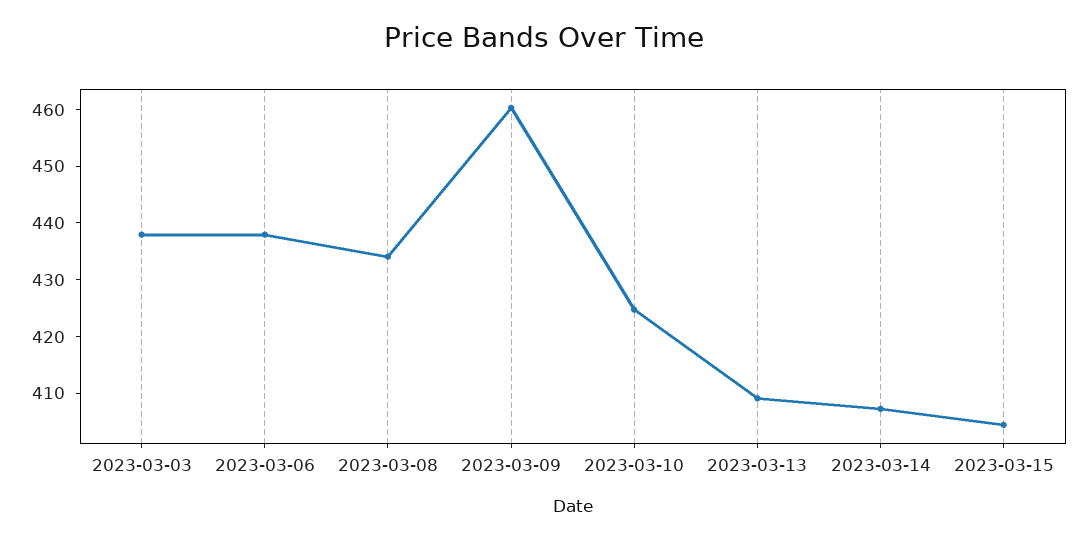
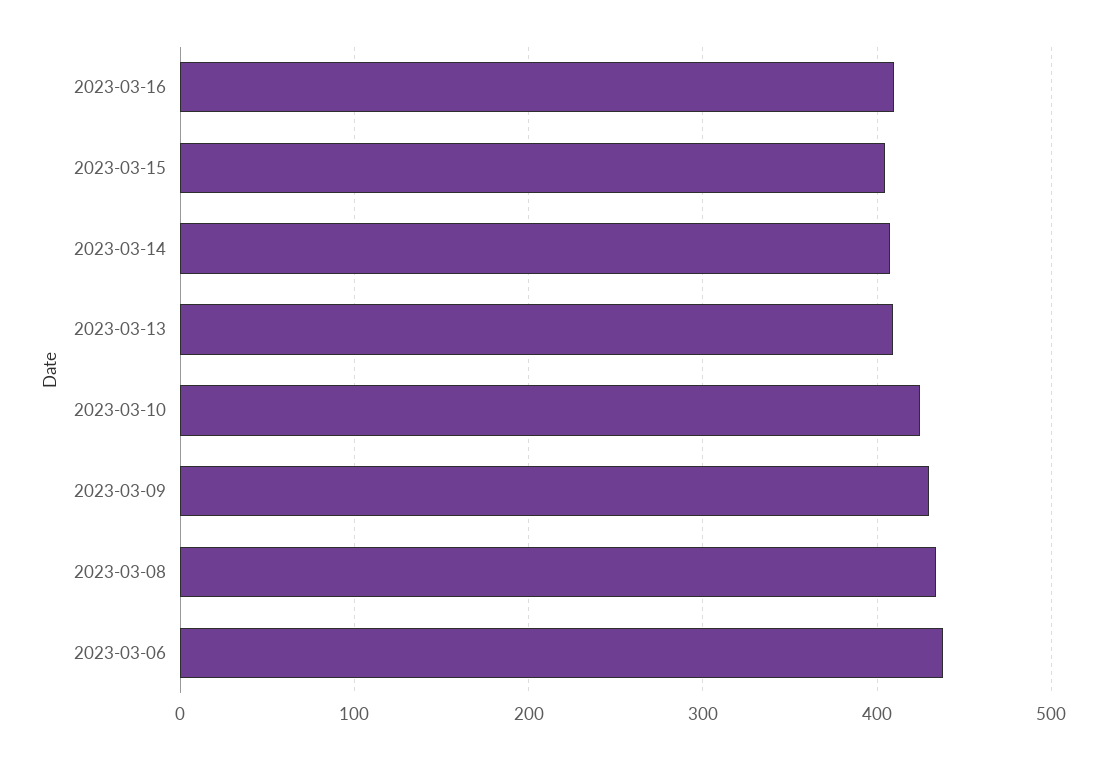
2023-03-03: 438 -> none
2023-03-09: 460 -> 430
2023-03-16: none -> 410

